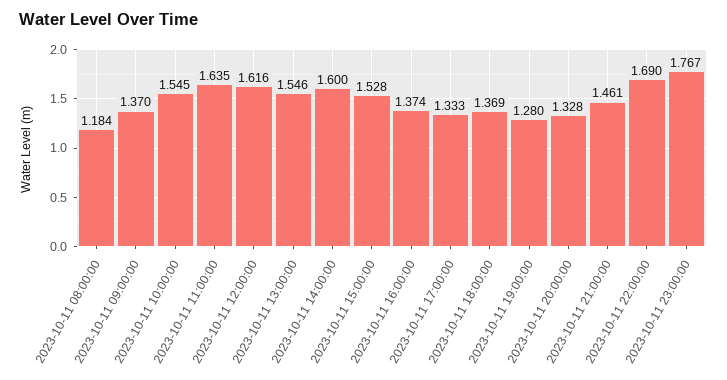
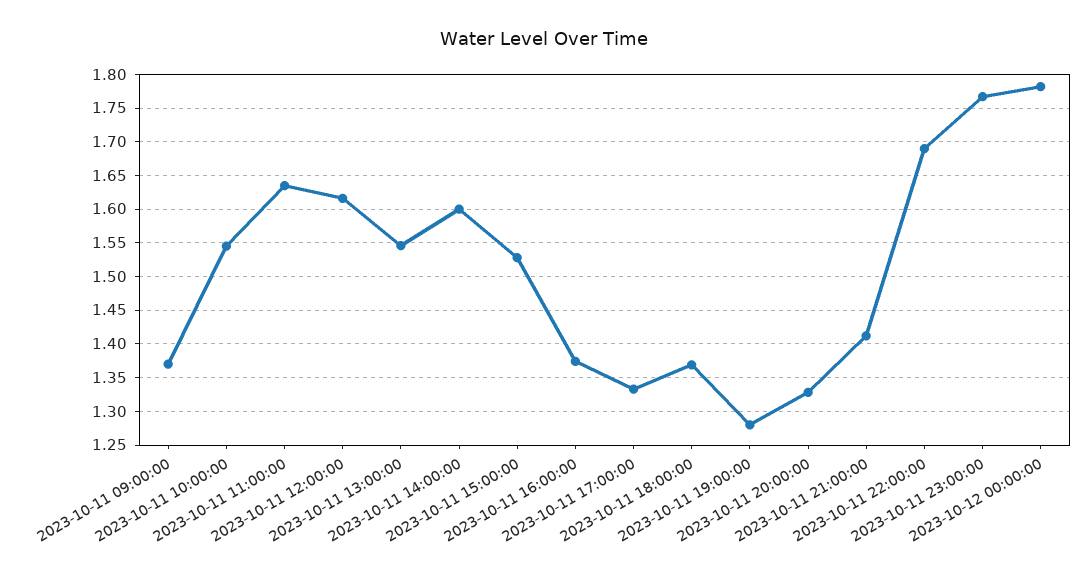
2023-10-11 08:00:00: 1.184 -> none
2023-10-11 21:00:00: 1.461 -> 1.41
2023-10-12 00:00:00: none -> 1.78

